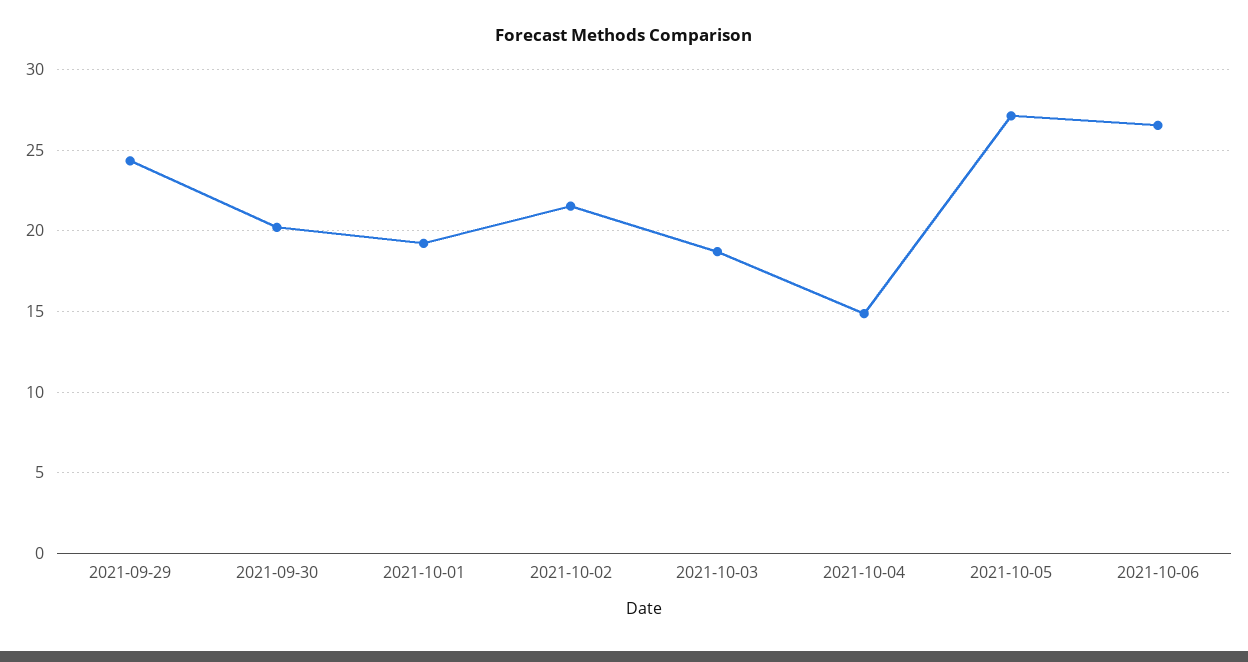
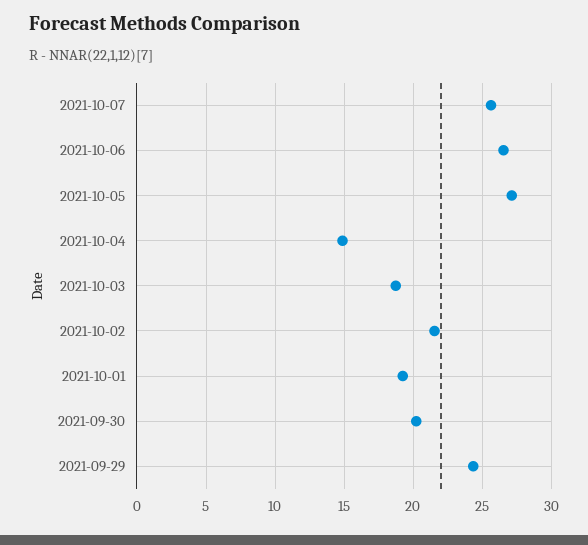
2021-10-07: none -> 25.5

